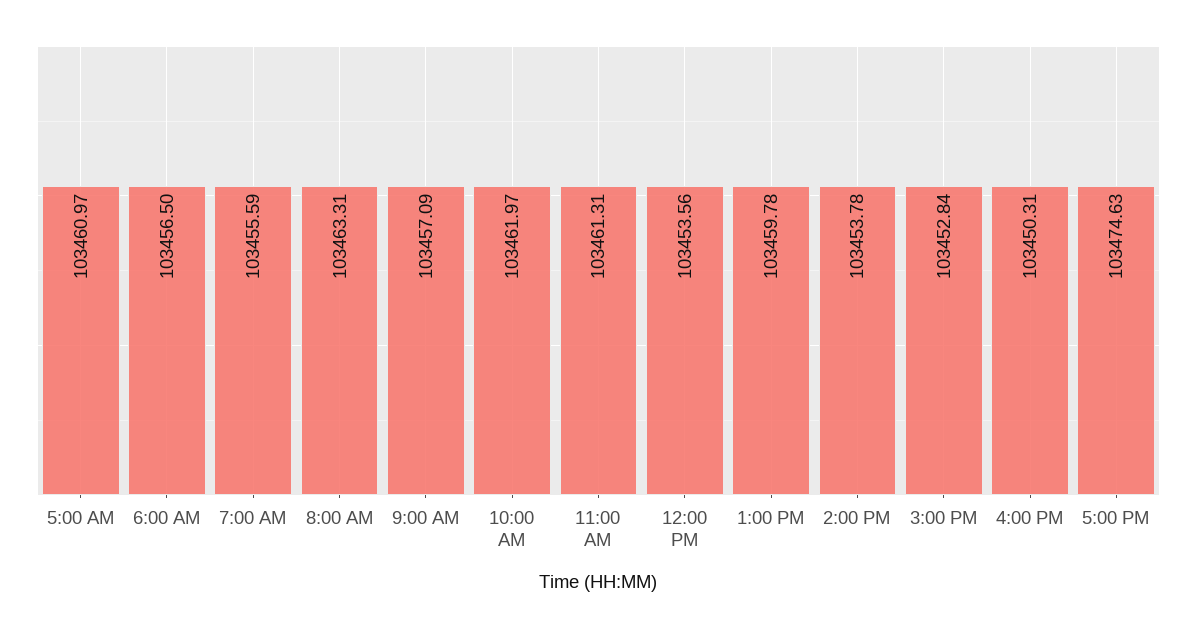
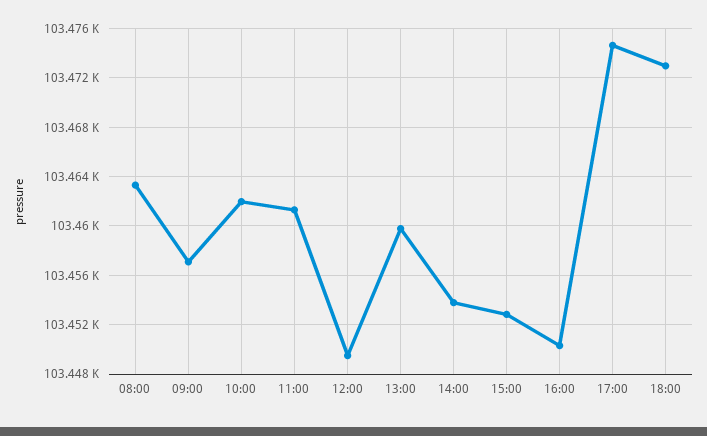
5:00 AM: 103460.97 -> none
6:00 AM: 103456.5 -> none
7:00 AM: 103455.59 -> none
12:00 PM: 103453.56 -> 103449.5
18:00: none -> 103473

